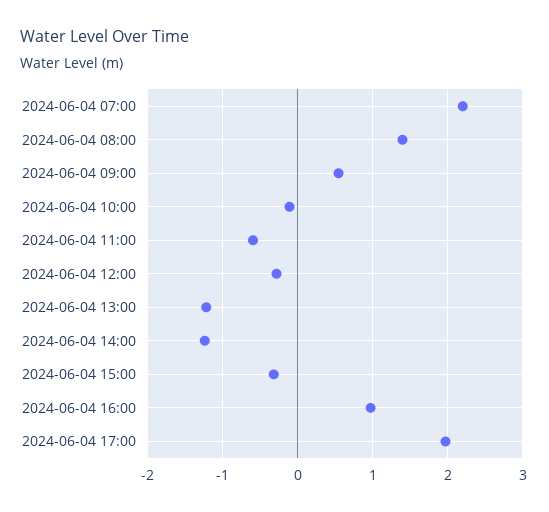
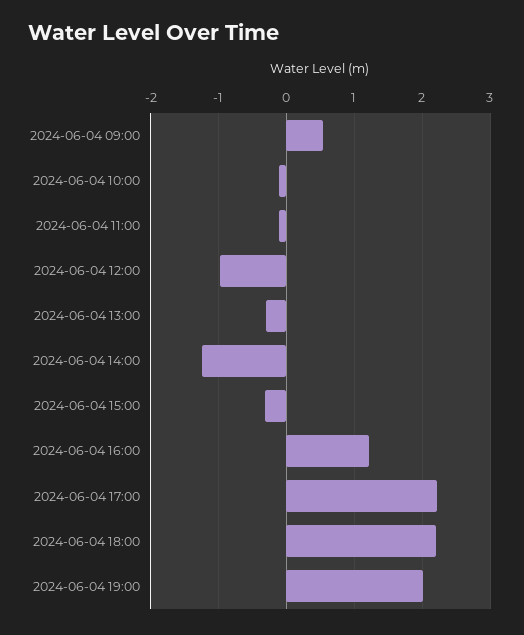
2024-06-04 07:00: 2.2 -> none
2024-06-04 08:00: 1.4 -> none
2024-06-04 11:00: -0.6 -> -0.1
2024-06-04 12:00: -0.3 -> -1
2024-06-04 13:00: -1.2 -> -0.3
2024-06-04 16:00: 1 -> 1.2
2024-06-04 17:00: 2 -> 2.2
2024-06-04 18:00: none -> 2.2
2024-06-04 19:00: none -> 2

